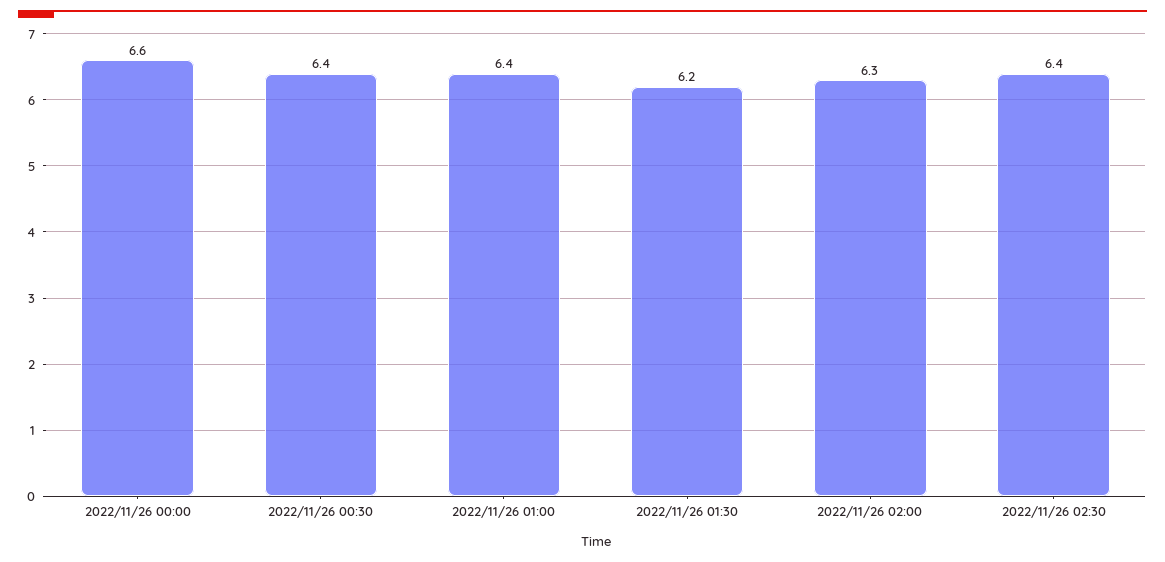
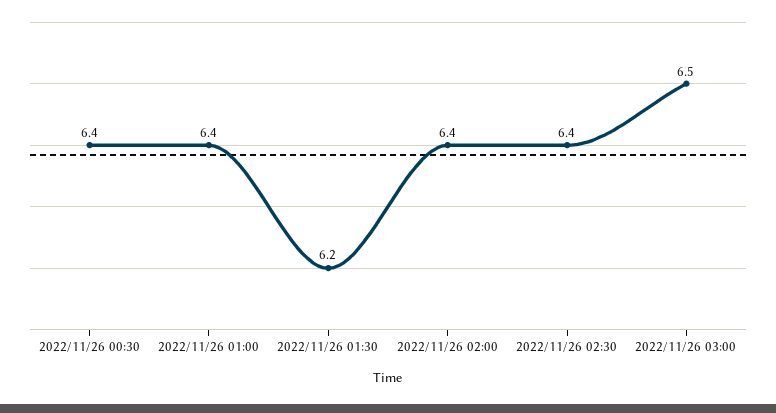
2022/11/26 00:00: 6.6 -> none
2022/11/26 02:00: 6.3 -> 6.4
2022/11/26 03:00: none -> 6.5

